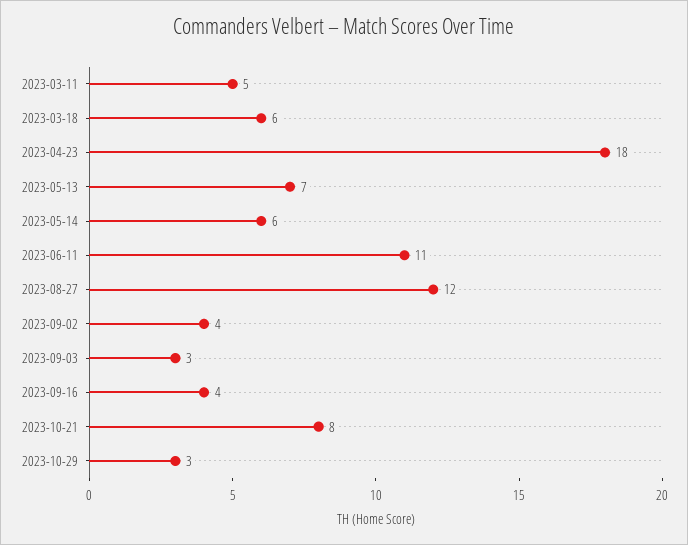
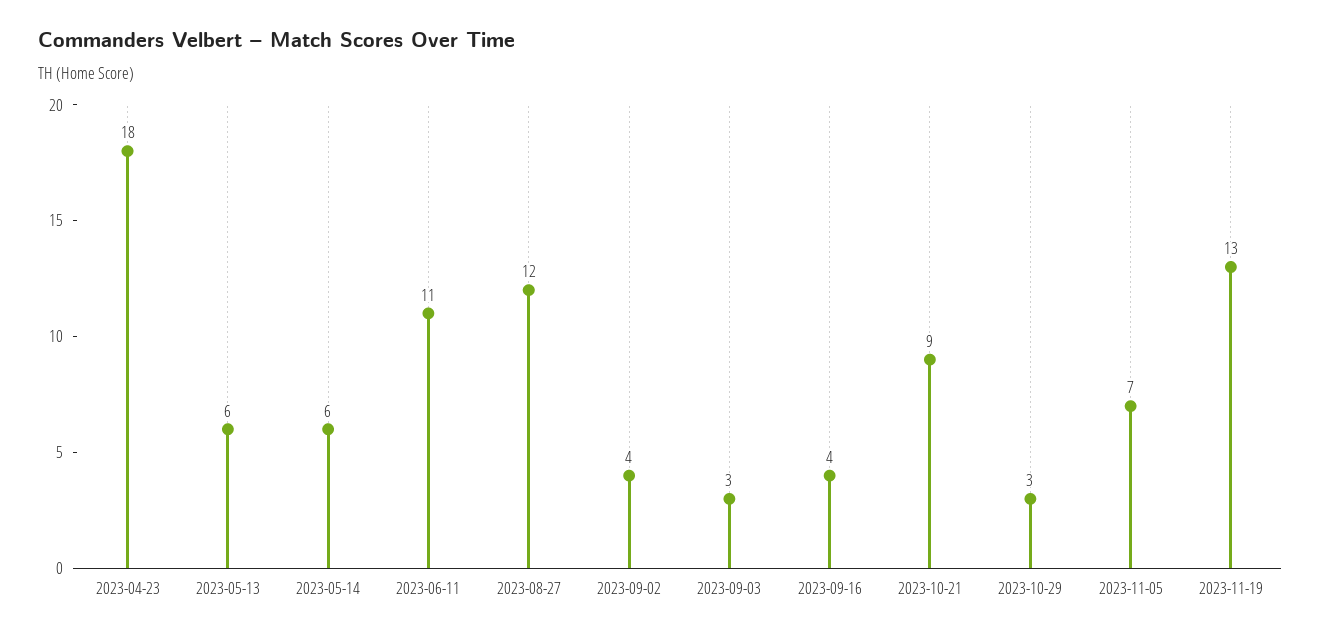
2023-03-11: 5 -> none
2023-03-18: 6 -> none
2023-05-13: 7 -> 6
2023-10-21: 8 -> 9
2023-11-05: none -> 7
2023-11-19: none -> 13

